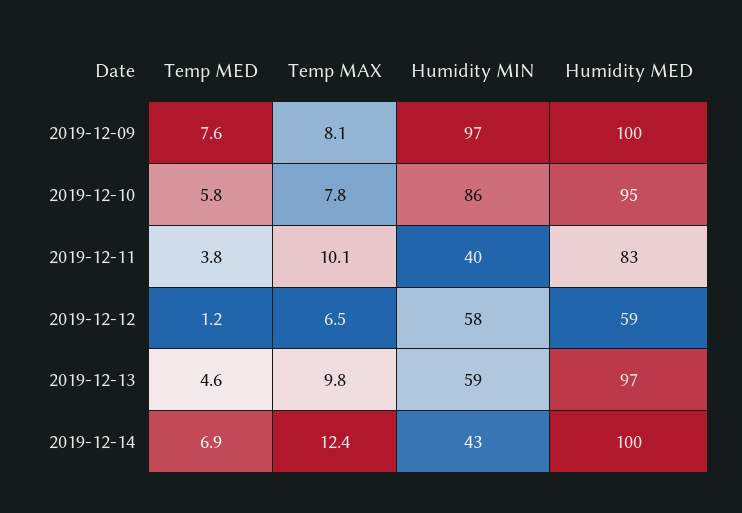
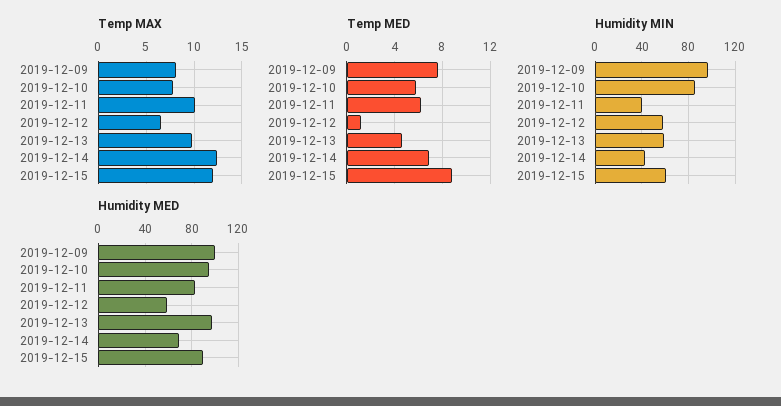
Temp MED, 2019-12-11: 3.8 -> 6
Humidity MED, 2019-12-14: 100 -> 70
Temp MAX, 2019-12-15: none -> 12
Temp MED, 2019-12-15: none -> 9
Humidity MIN, 2019-12-15: none -> 60
Humidity MED, 2019-12-15: none -> 90

